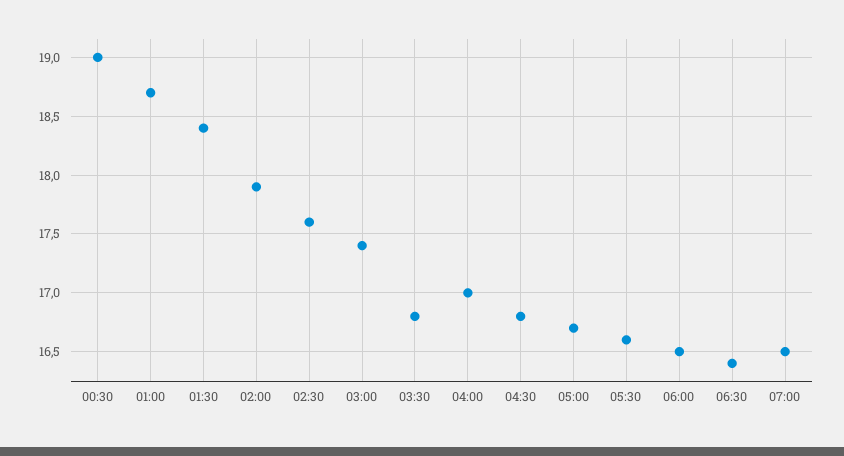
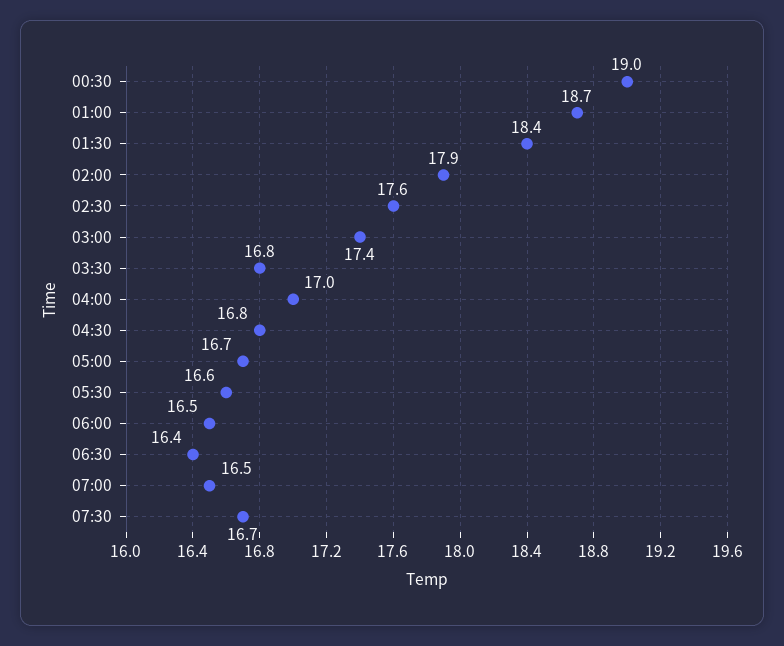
07:30: none -> 16.7

